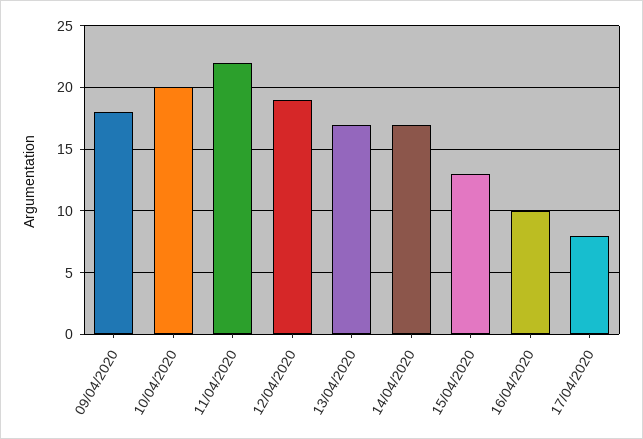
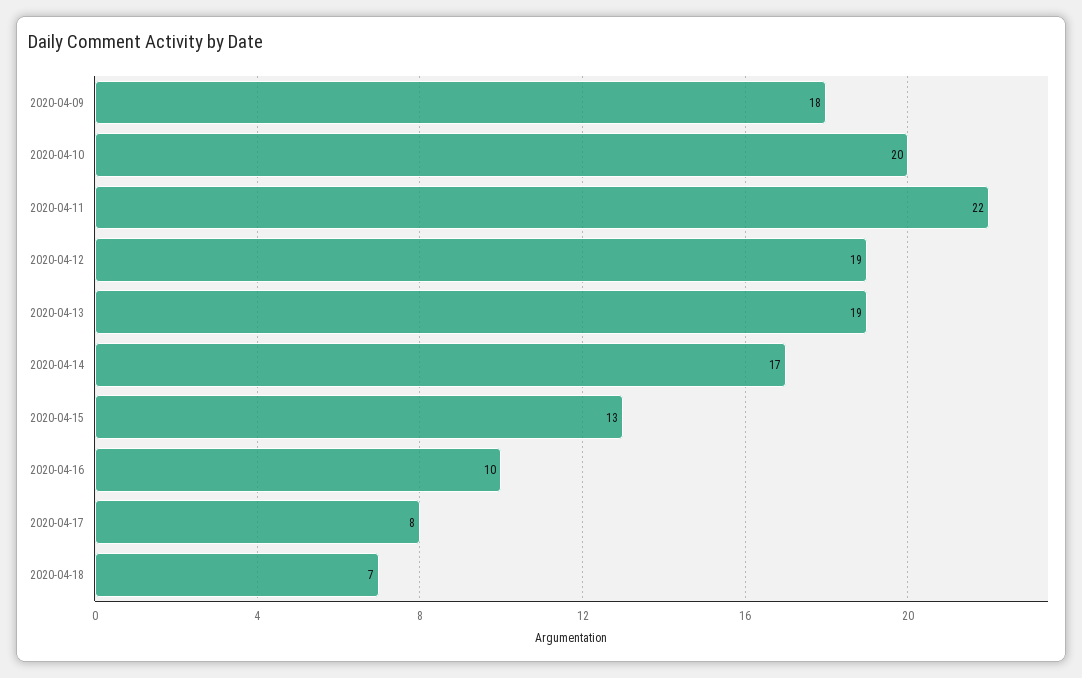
13/04/2020: 17 -> 19
2020-04-18: none -> 7

